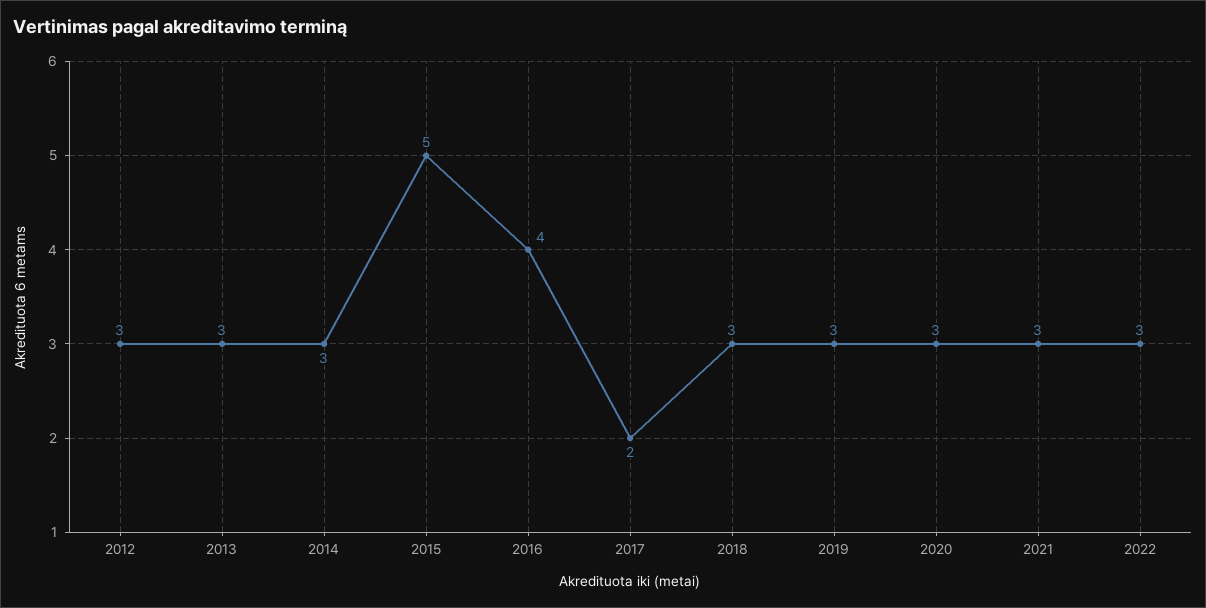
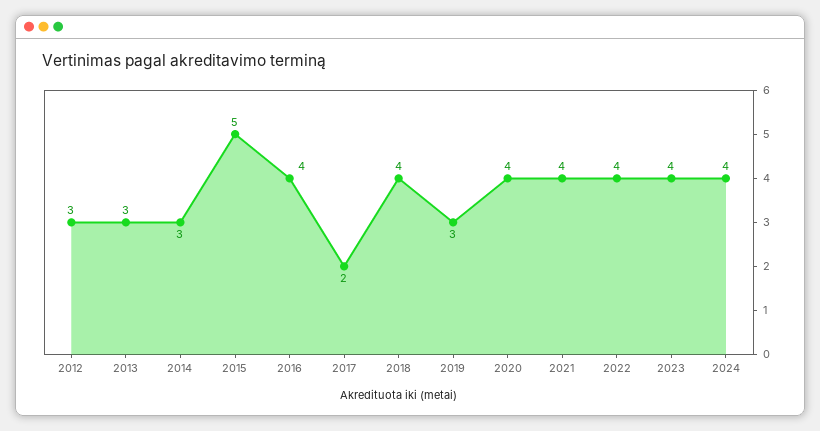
2018: 3 -> 4
2020: 3 -> 4
2021: 3 -> 4
2022: 3 -> 4
2023: none -> 4
2024: none -> 4

